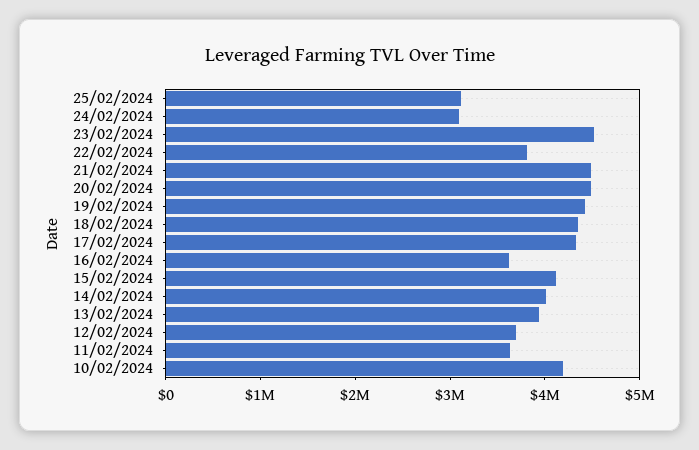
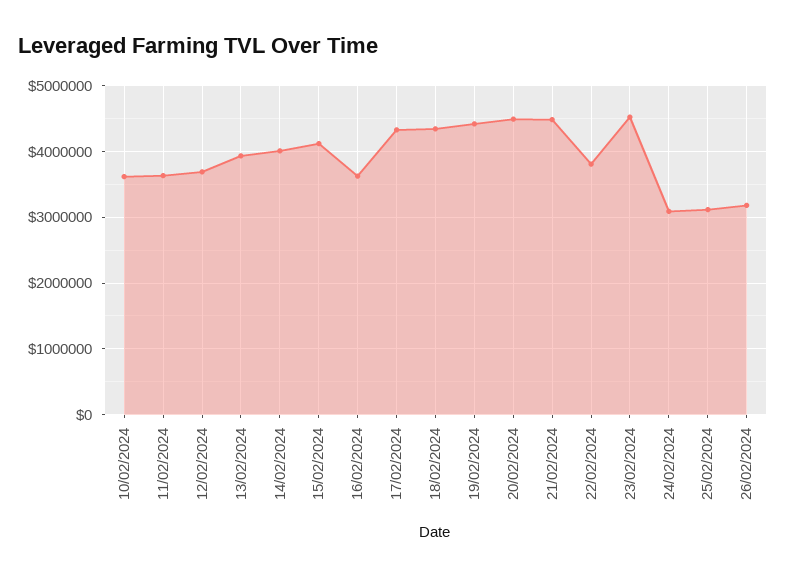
10/02/2024: 4200000 -> 3600000
26/02/2024: none -> 3200000

